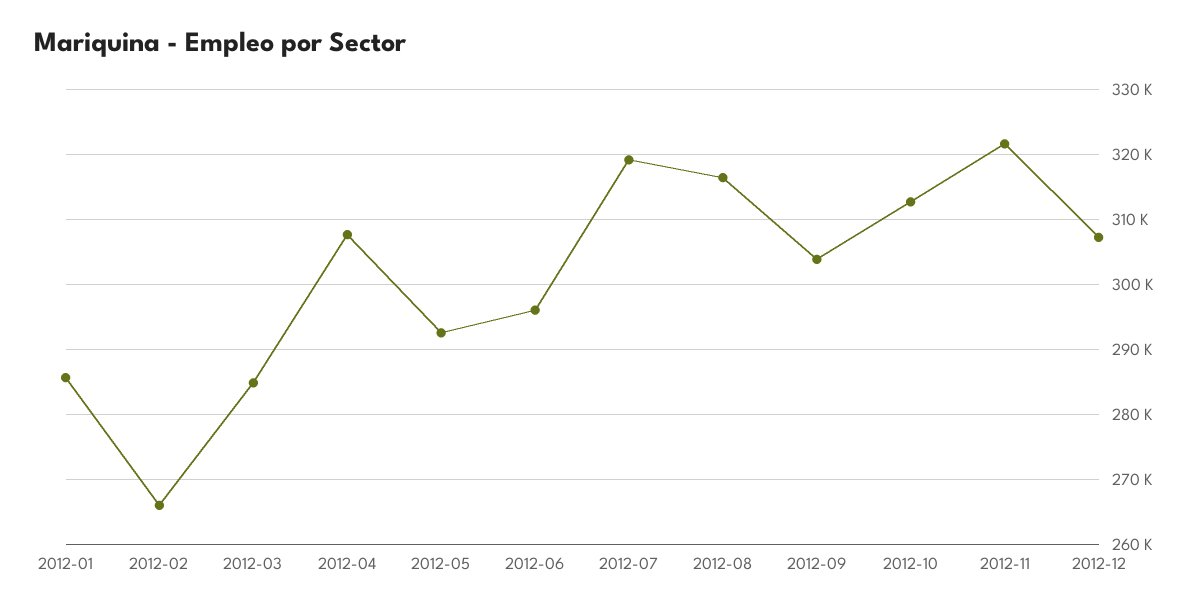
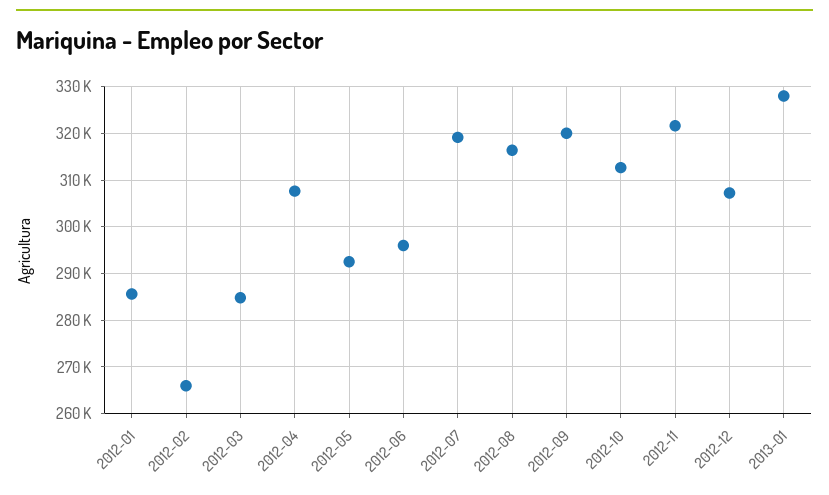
2012-09: 304000 -> 320000
2013-01: none -> 328000

